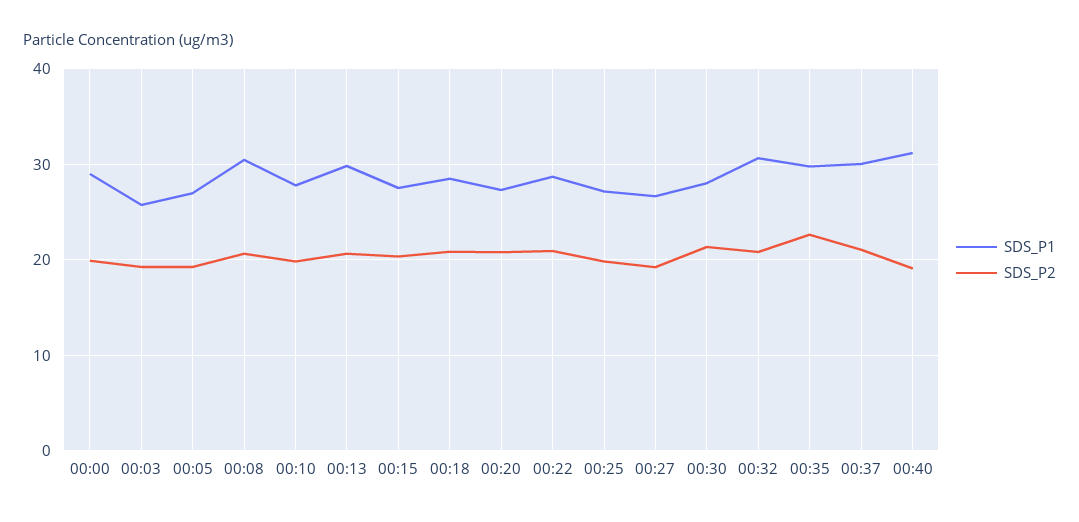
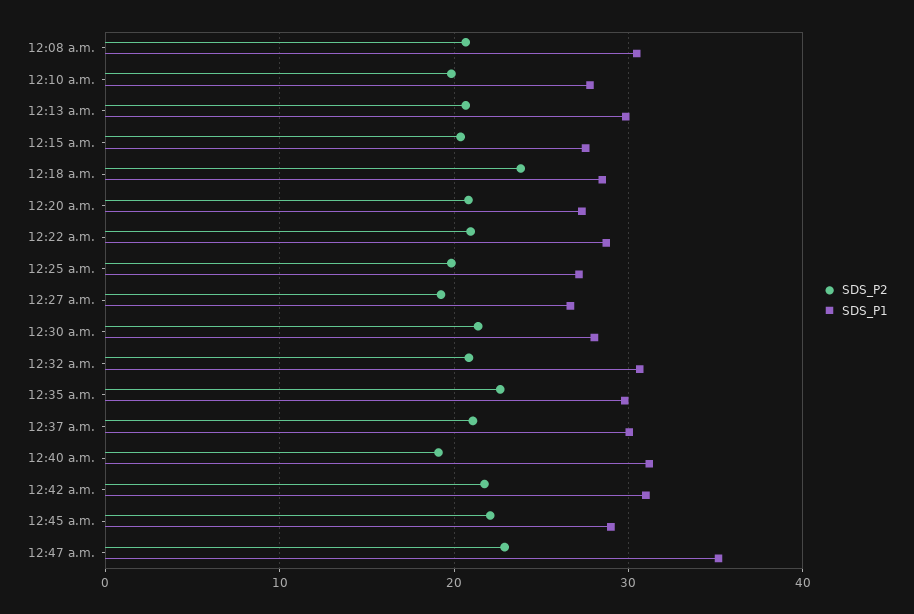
SDS_P1, 00:00: 29 -> none
SDS_P2, 00:00: 20 -> none
SDS_P1, 00:03: 26 -> none
SDS_P2, 00:03: 19 -> none
SDS_P1, 00:05: 27 -> none
SDS_P2, 00:05: 19 -> none
SDS_P2, 00:18: 21 -> 24
SDS_P2, 12:42 a.m.: none -> 22
SDS_P1, 12:42 a.m.: none -> 31
SDS_P2, 12:45 a.m.: none -> 22
SDS_P1, 12:45 a.m.: none -> 29
SDS_P2, 12:47 a.m.: none -> 23
SDS_P1, 12:47 a.m.: none -> 35

